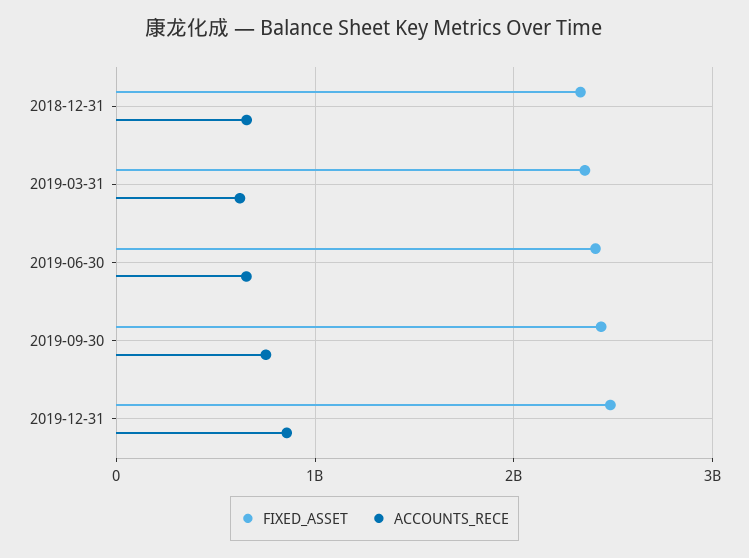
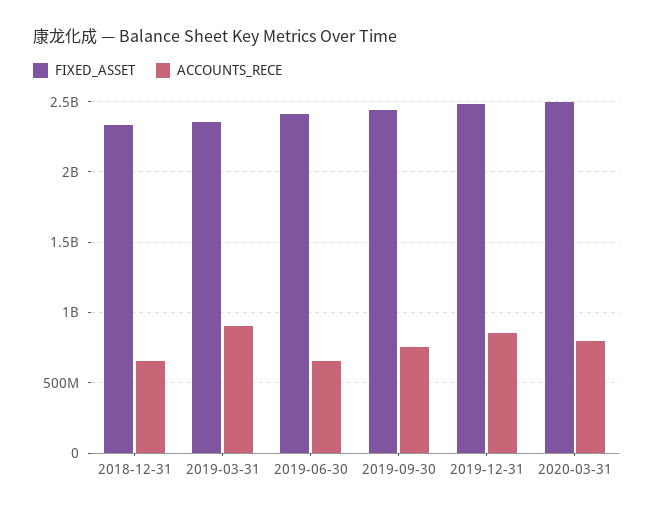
ACCOUNTS_RECE, 2019-03-31: 600000000 -> 900000000
FIXED_ASSET, 2020-03-31: none -> 2500000000
ACCOUNTS_RECE, 2020-03-31: none -> 800000000

